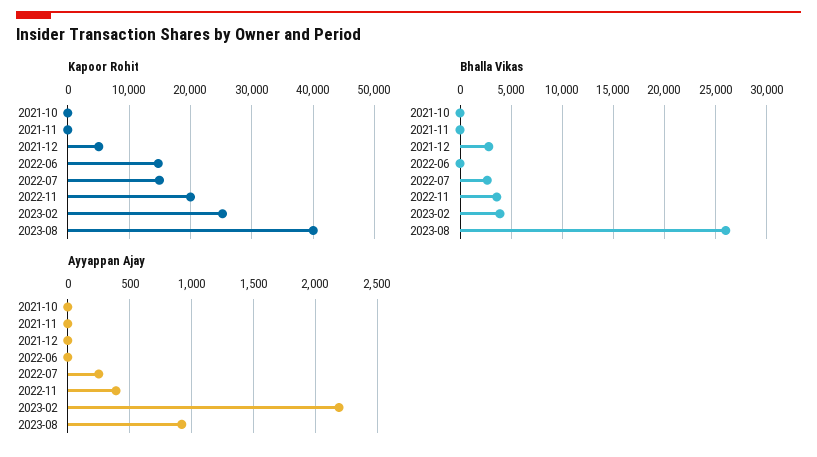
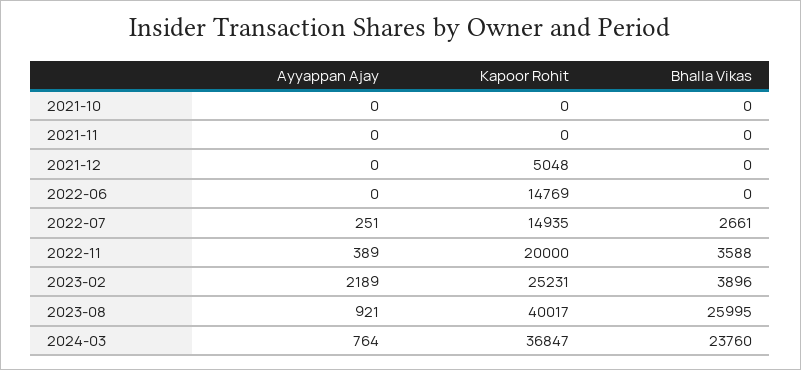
Bhalla Vikas, 2021-12: 3000 -> 0
Ayyappan Ajay, 2024-03: none -> 764
Kapoor Rohit, 2024-03: none -> 36847
Bhalla Vikas, 2024-03: none -> 23760

